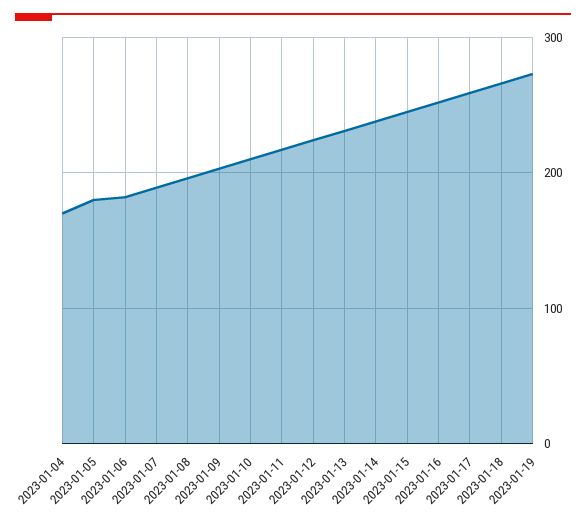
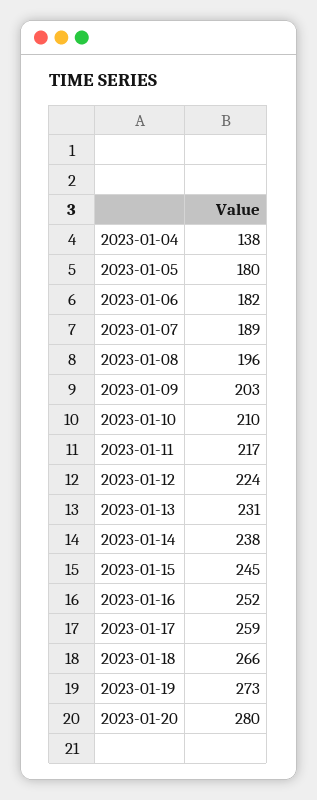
2023-01-04: 170 -> 138
2023-01-20: none -> 280

